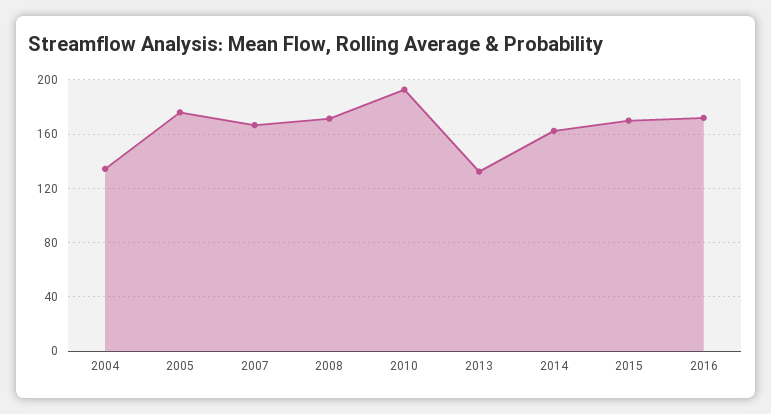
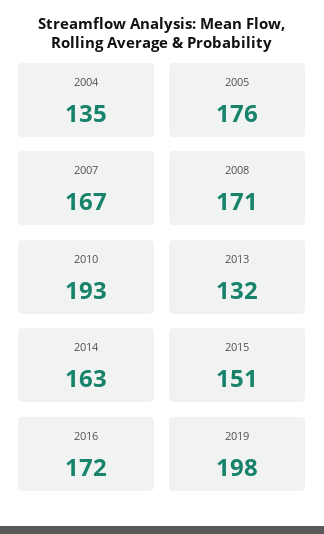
2015: 170 -> 151
2019: none -> 198

